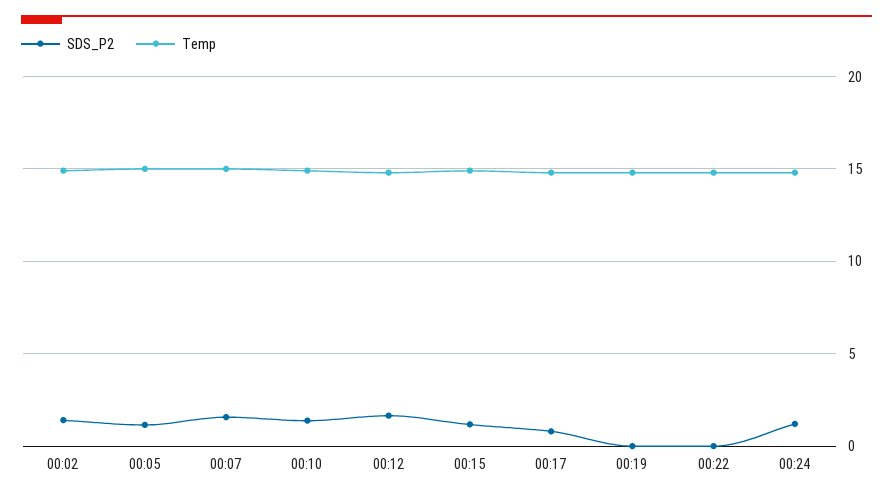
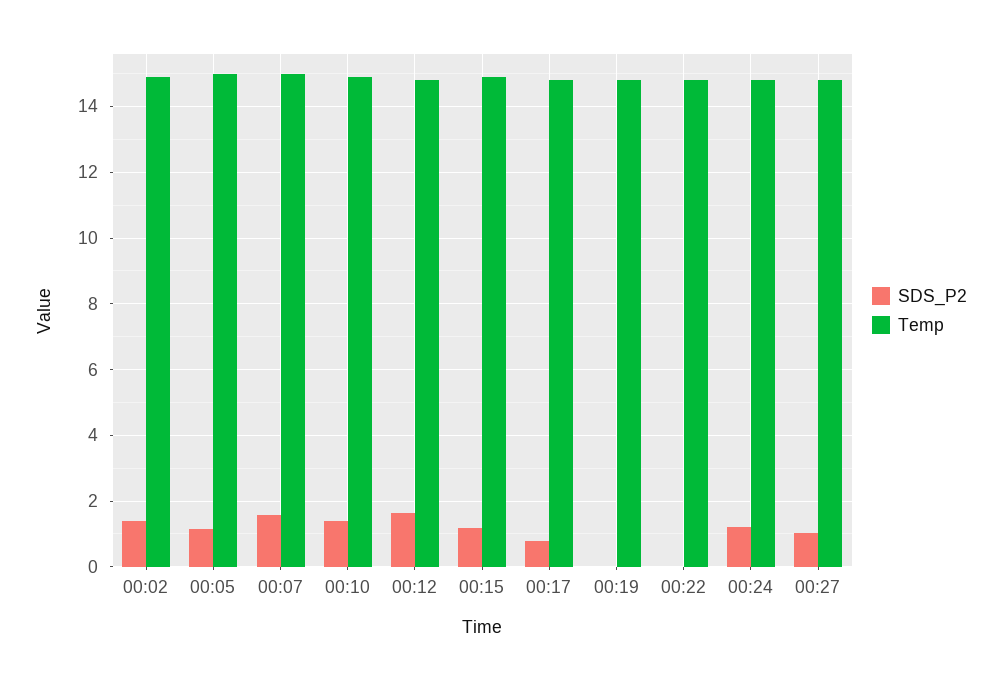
SDS_P2, 00:27: none -> 1
Temp, 00:27: none -> 14.8

